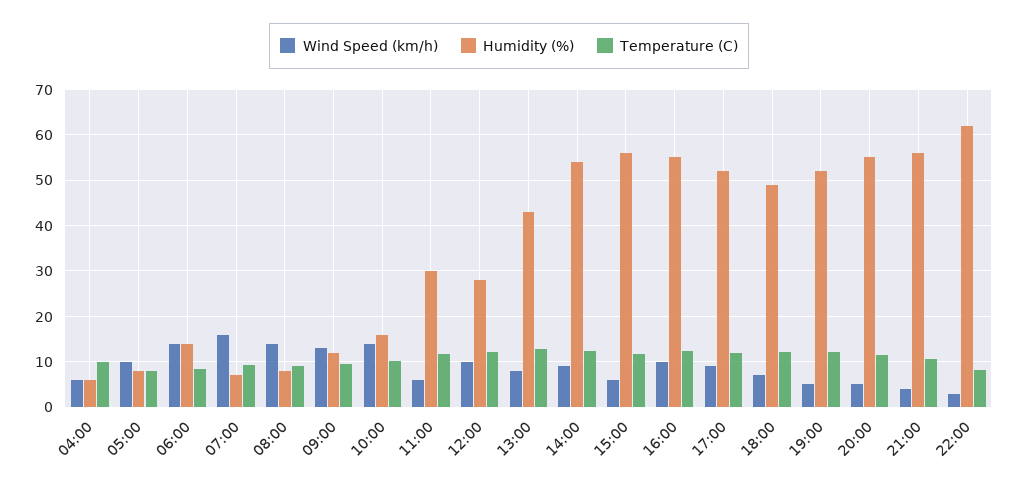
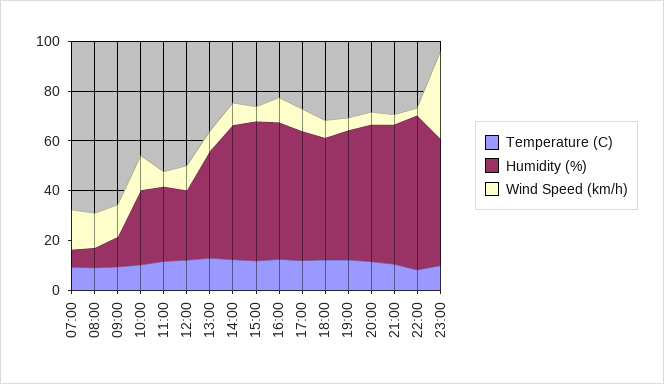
Wind Speed (km/h), 04:00: 6 -> none
Humidity (%), 04:00: 6 -> none
Temperature (C), 04:00: 10 -> none
Wind Speed (km/h), 05:00: 10 -> none
Humidity (%), 05:00: 8 -> none
Temperature (C), 05:00: 8 -> none
Wind Speed (km/h), 06:00: 14 -> none
Humidity (%), 06:00: 14 -> none
Temperature (C), 06:00: 8 -> none
Humidity (%), 10:00: 16 -> 30
Temperature (C), 23:00: none -> 10
Humidity (%), 23:00: none -> 50
Wind Speed (km/h), 23:00: none -> 35

